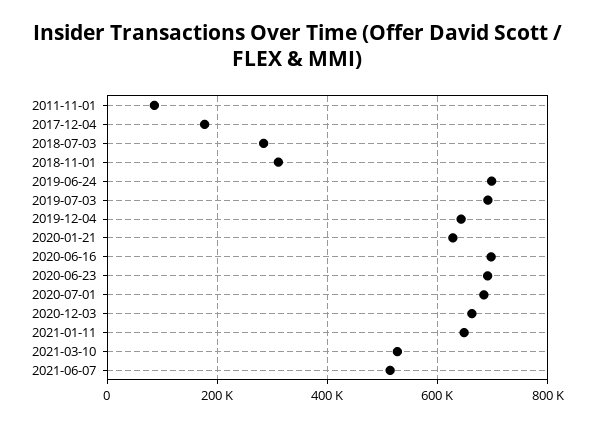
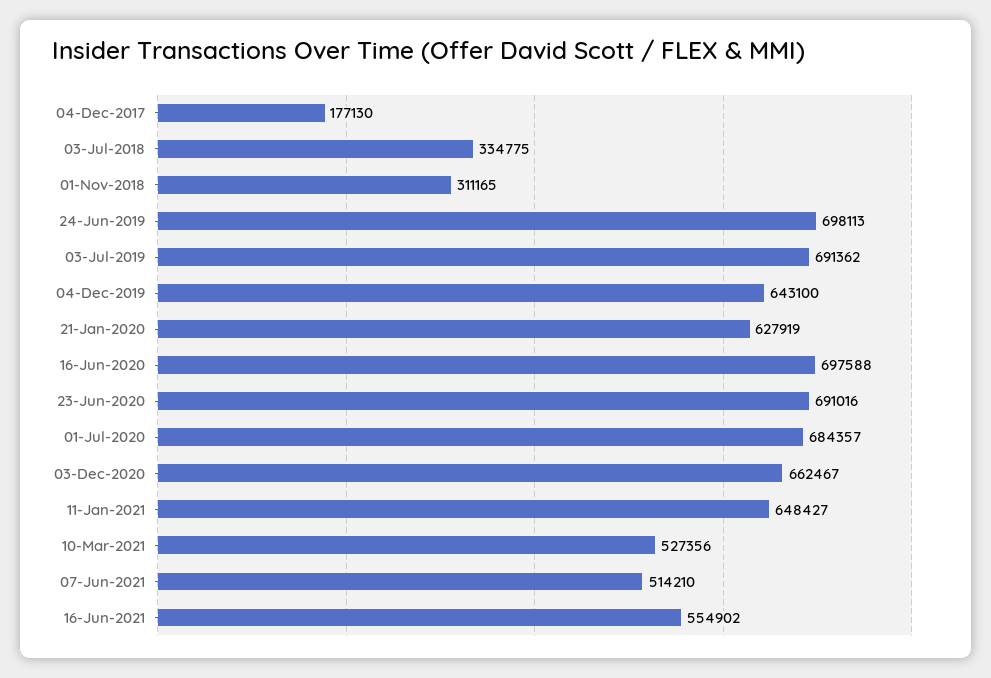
2011-11-01: 80000 -> none
2018-07-03: 280000 -> 334775
16-Jun-2021: none -> 554902

